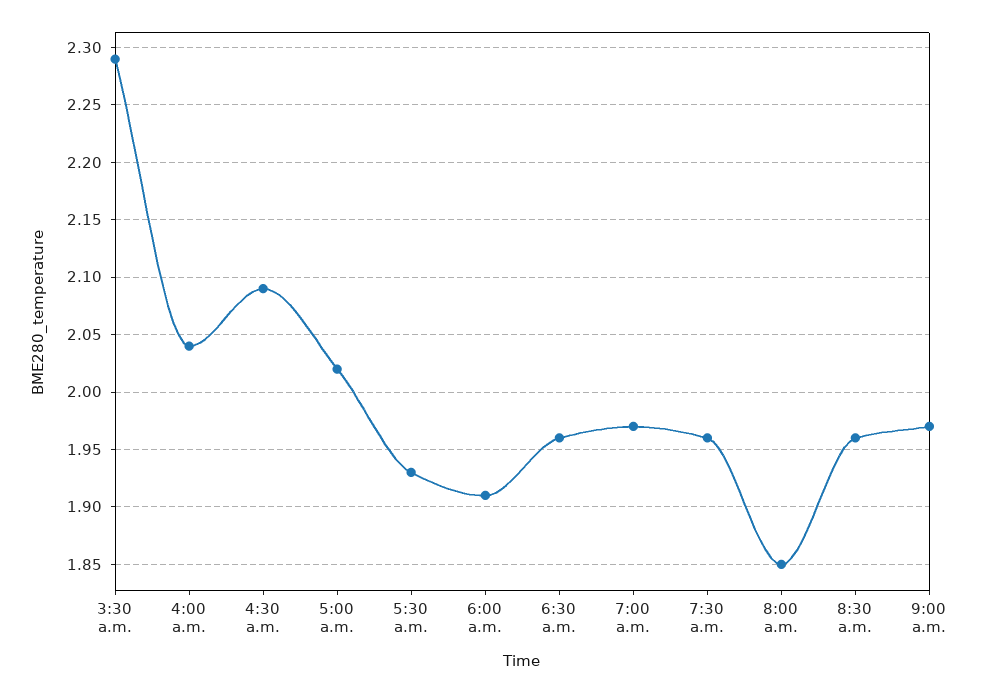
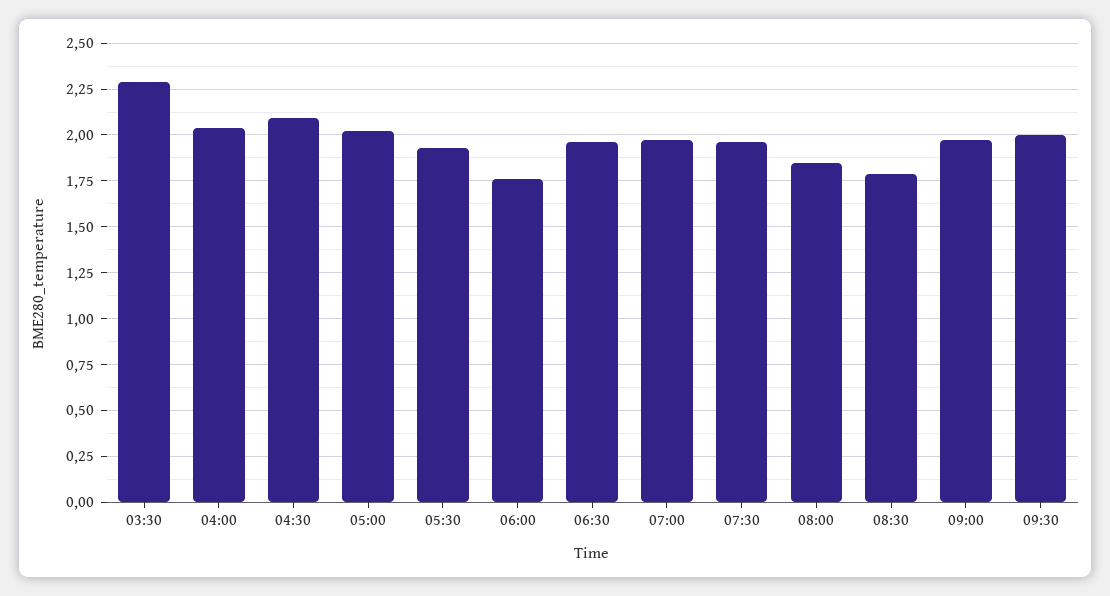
6:00 a.m.: 1.91 -> 1.75
8:30 a.m.: 1.96 -> 1.8
09:30: none -> 2

